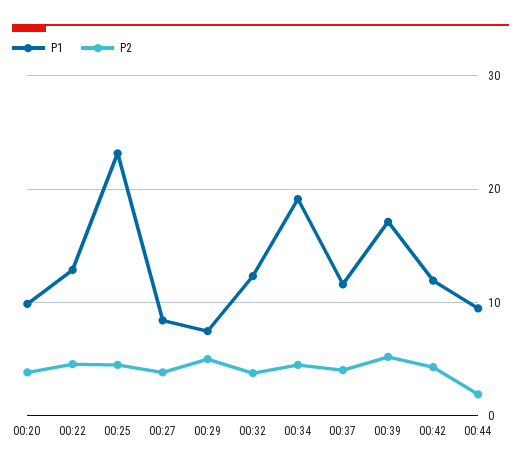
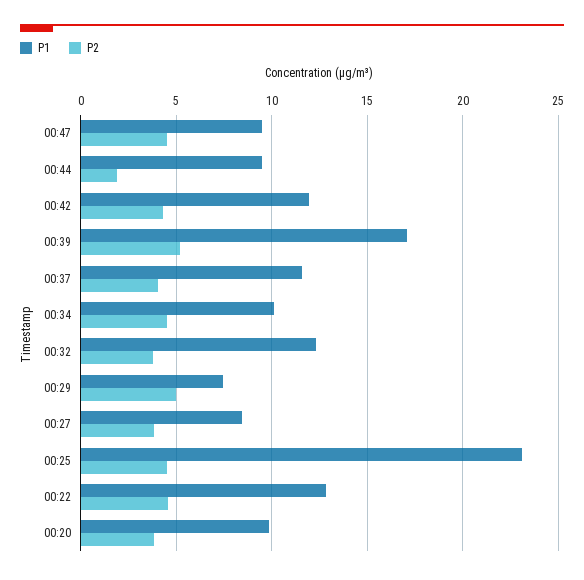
P1, 00:34: 19 -> 10
P1, 00:47: none -> 9.5
P2, 00:47: none -> 4.5

